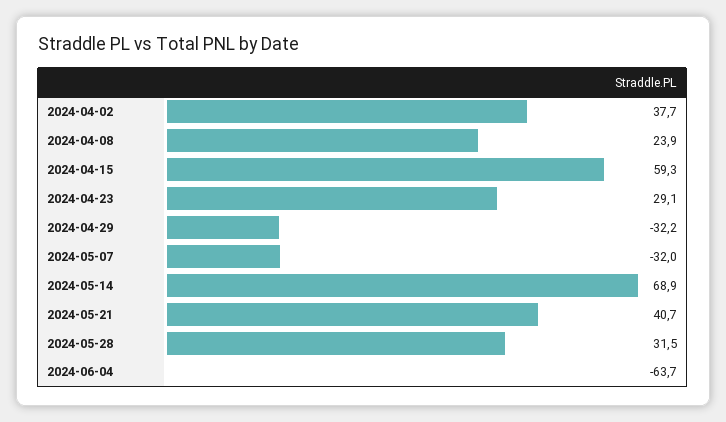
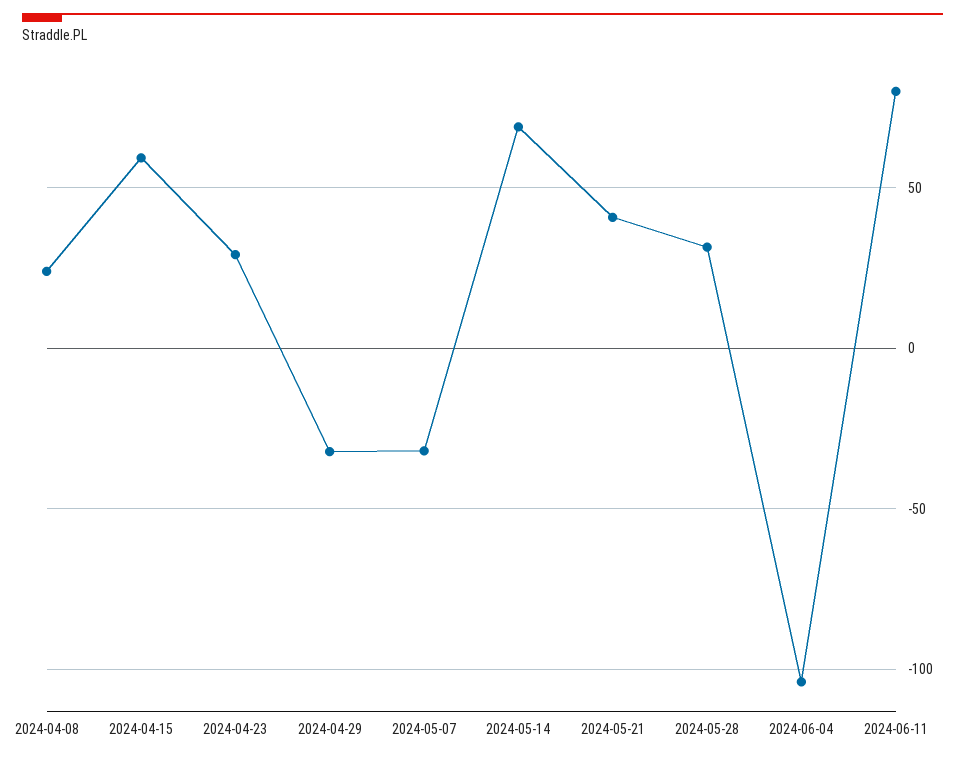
2024-04-02: 37.7 -> none
2024-06-04: -63.7 -> -105
2024-06-11: none -> 80

